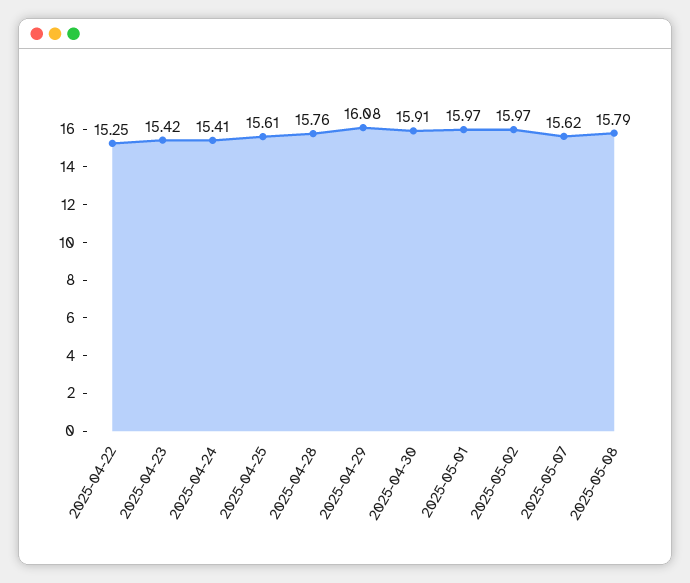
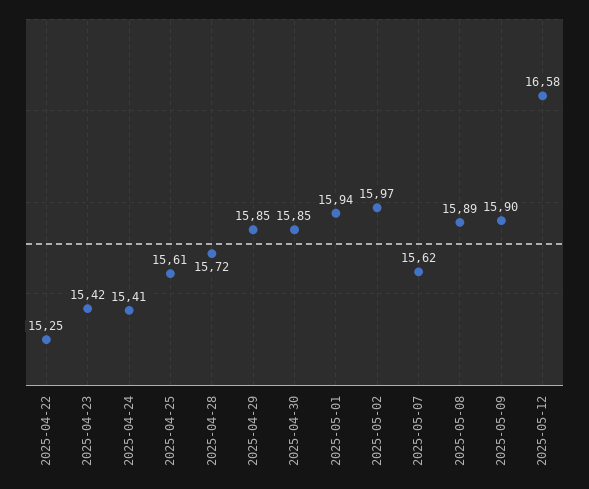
2025-04-28: 15.76 -> 15.72
2025-04-29: 16.08 -> 15.85
2025-04-30: 15.91 -> 15.85
2025-05-01: 15.97 -> 15.94
2025-05-08: 15.79 -> 15.89
2025-05-09: none -> 15.9
2025-05-12: none -> 16.58

